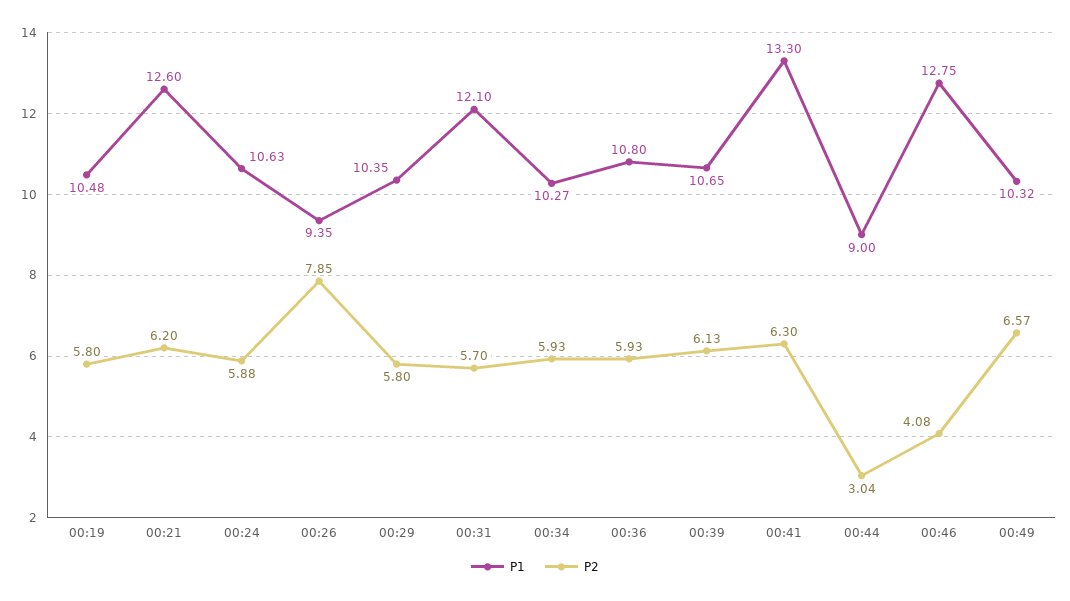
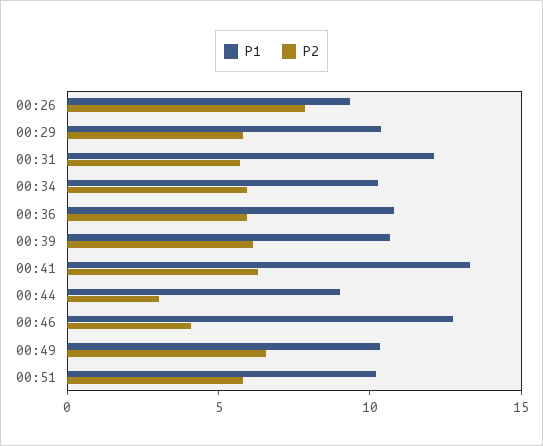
P1, 00:19: 10.48 -> none
P2, 00:19: 5.8 -> none
P1, 00:21: 12.6 -> none
P2, 00:21: 6.2 -> none
P1, 00:24: 10.63 -> none
P2, 00:24: 5.88 -> none
P1, 00:51: none -> 10
P2, 00:51: none -> 6

